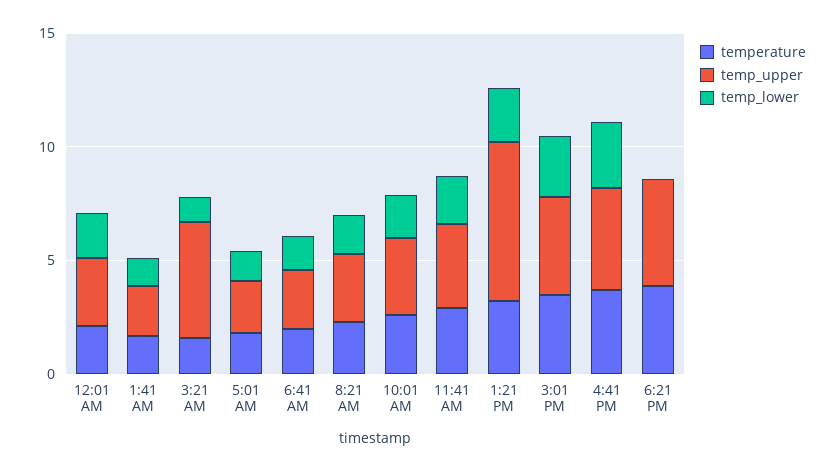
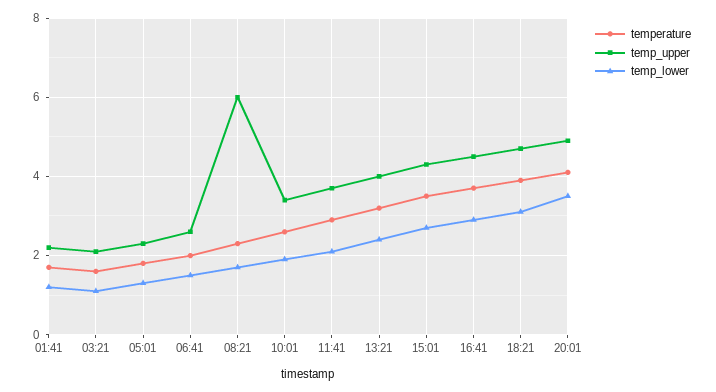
temperature, 12:01 AM: 2 -> none
temp_upper, 12:01 AM: 3 -> none
temp_lower, 12:01 AM: 2 -> none
temp_upper, 3:21 AM: 5 -> 2
temp_upper, 8:21 AM: 3 -> 6
temp_upper, 1:21 PM: 7 -> 4
temp_lower, 6:21 PM: 0 -> 3
temperature, 20:01: none -> 4
temp_upper, 20:01: none -> 5
temp_lower, 20:01: none -> 3.5

